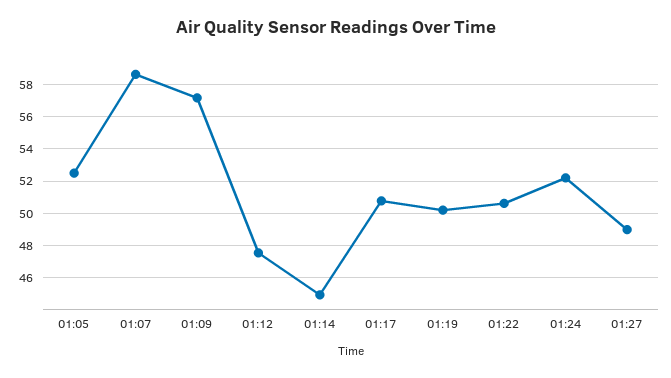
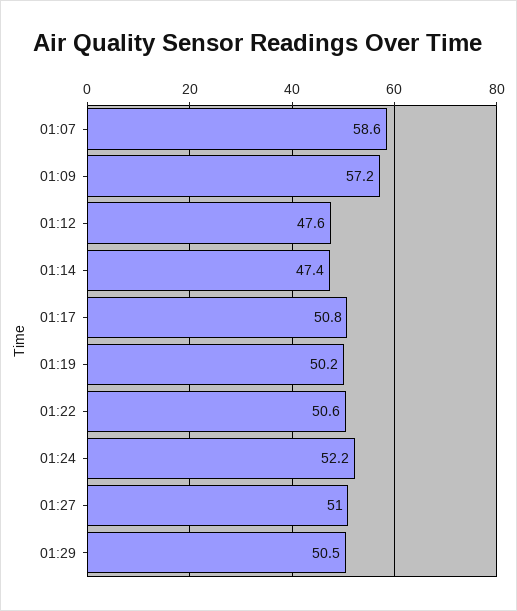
01:05: 52.5 -> none
01:14: 45 -> 47.4
01:27: 49 -> 51
01:29: none -> 50.5

